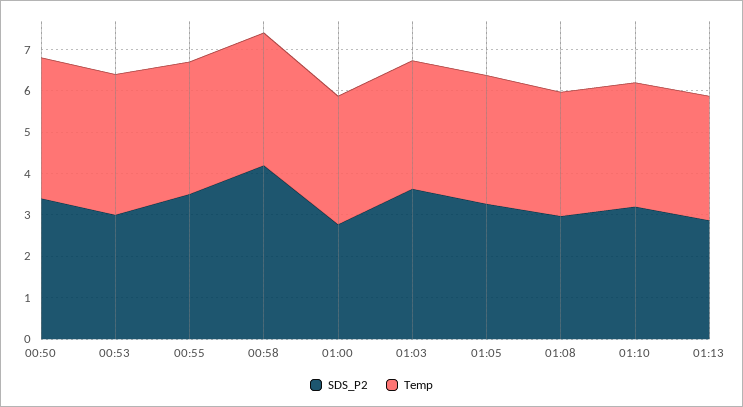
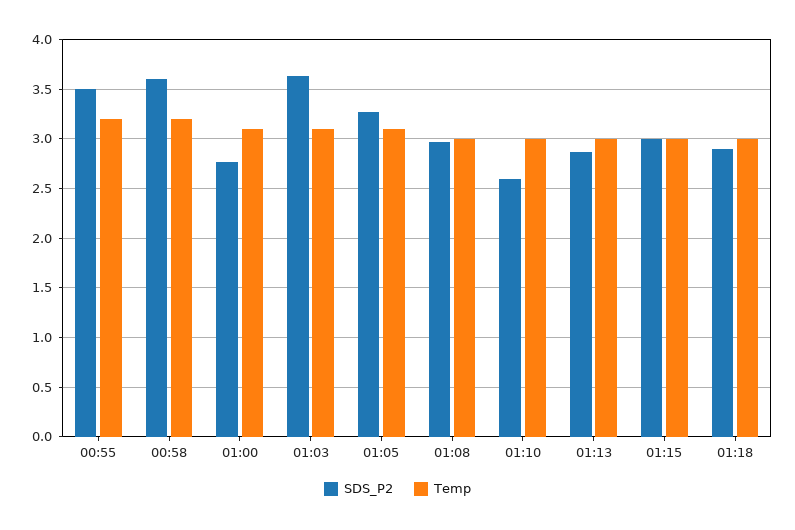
SDS_P2, 00:50: 3.4 -> none
Temp, 00:50: 3.4 -> none
SDS_P2, 00:53: 3 -> none
Temp, 00:53: 3.4 -> none
SDS_P2, 00:58: 4.2 -> 3.6
SDS_P2, 01:10: 3.2 -> 2.6
SDS_P2, 01:15: none -> 3
Temp, 01:15: none -> 3
SDS_P2, 01:18: none -> 2.9
Temp, 01:18: none -> 3

